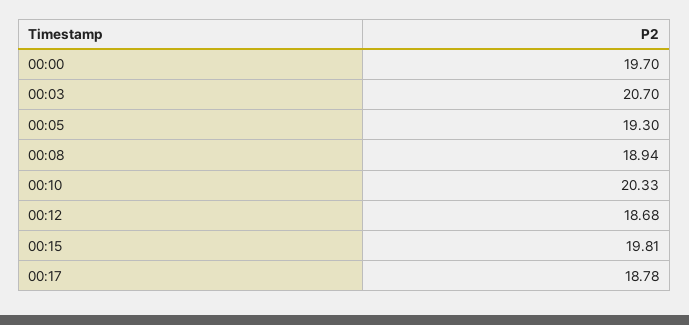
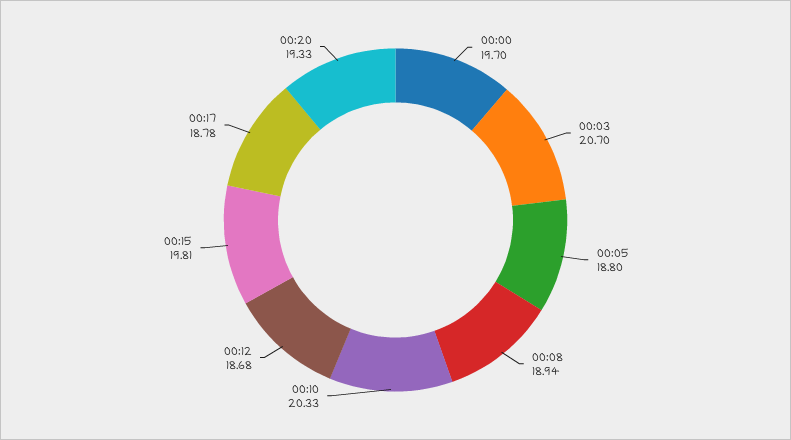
00:05: 19.3 -> 18.8
00:20: none -> 19.33

